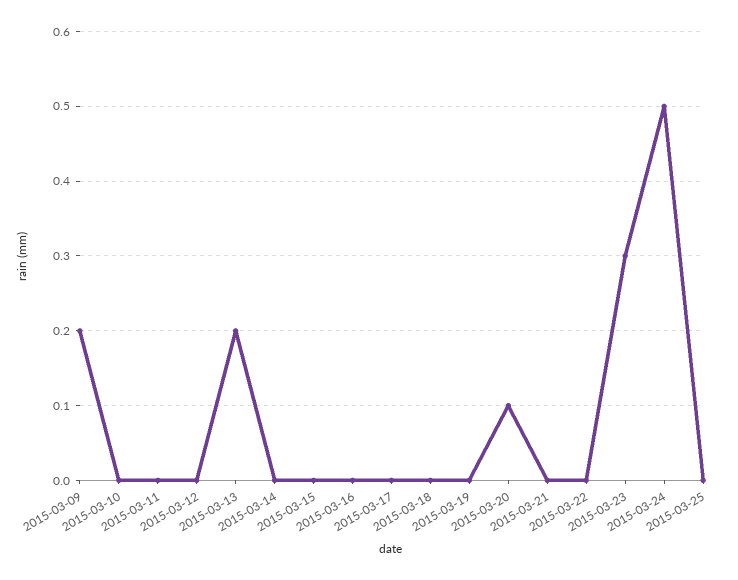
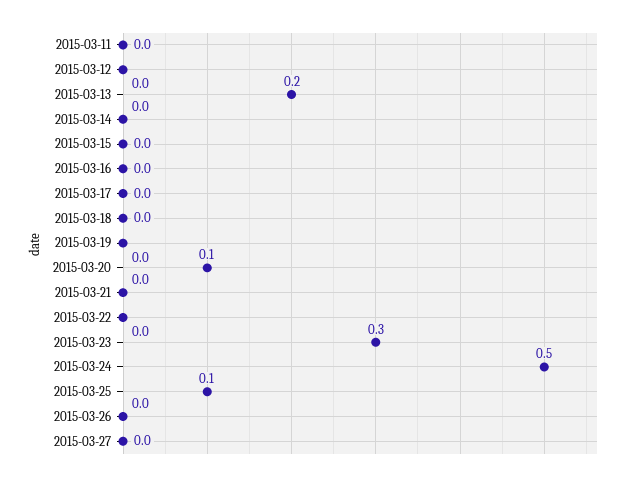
2015-03-09: 0.2 -> none
2015-03-10: 0 -> none
2015-03-25: 0 -> 0.1
2015-03-26: none -> 0
2015-03-27: none -> 0

